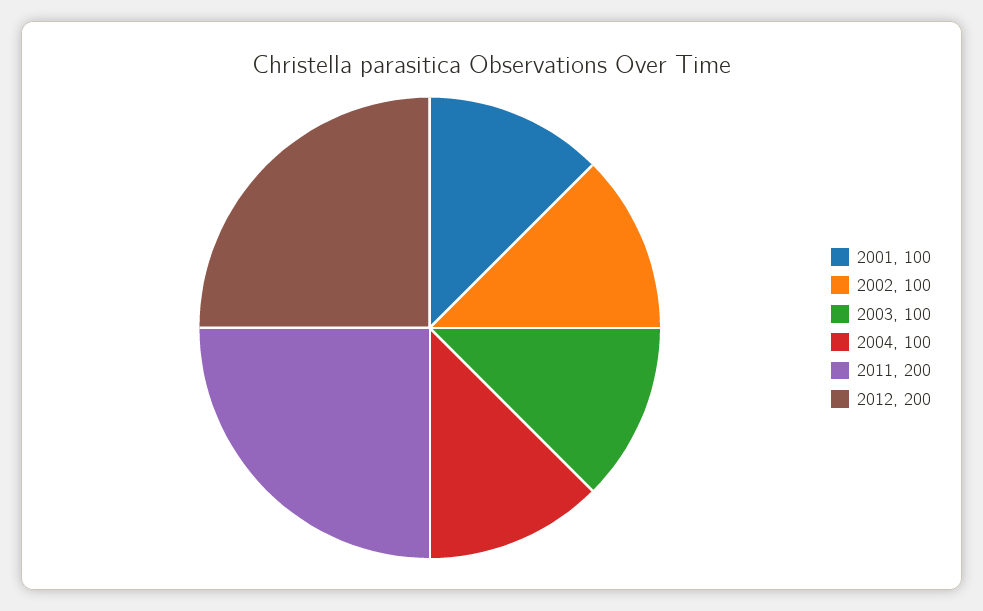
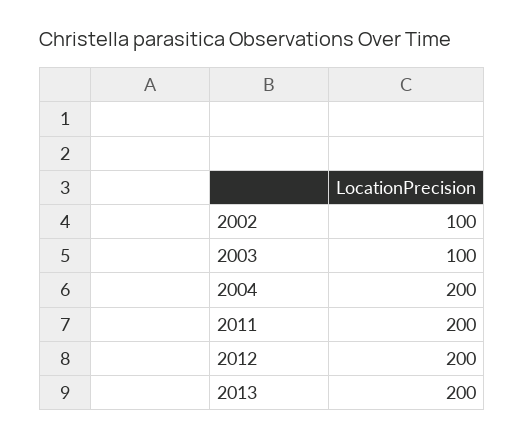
2001: 100 -> none
2004: 100 -> 200
2013: none -> 200

